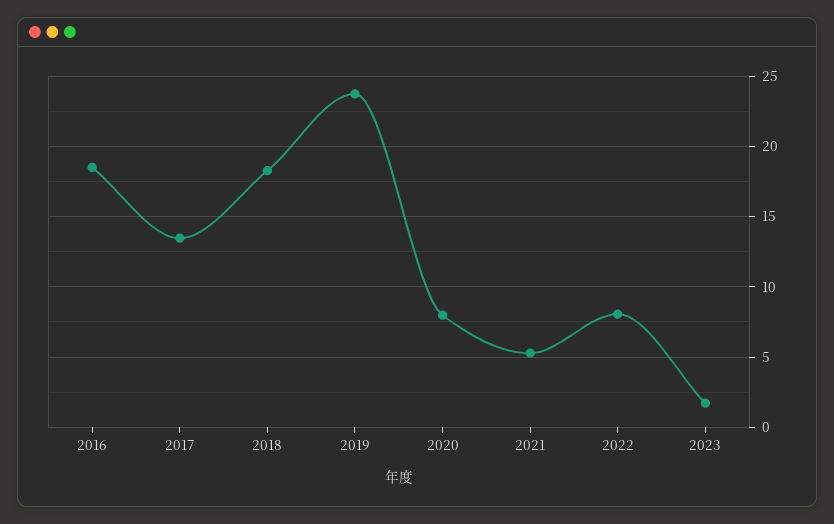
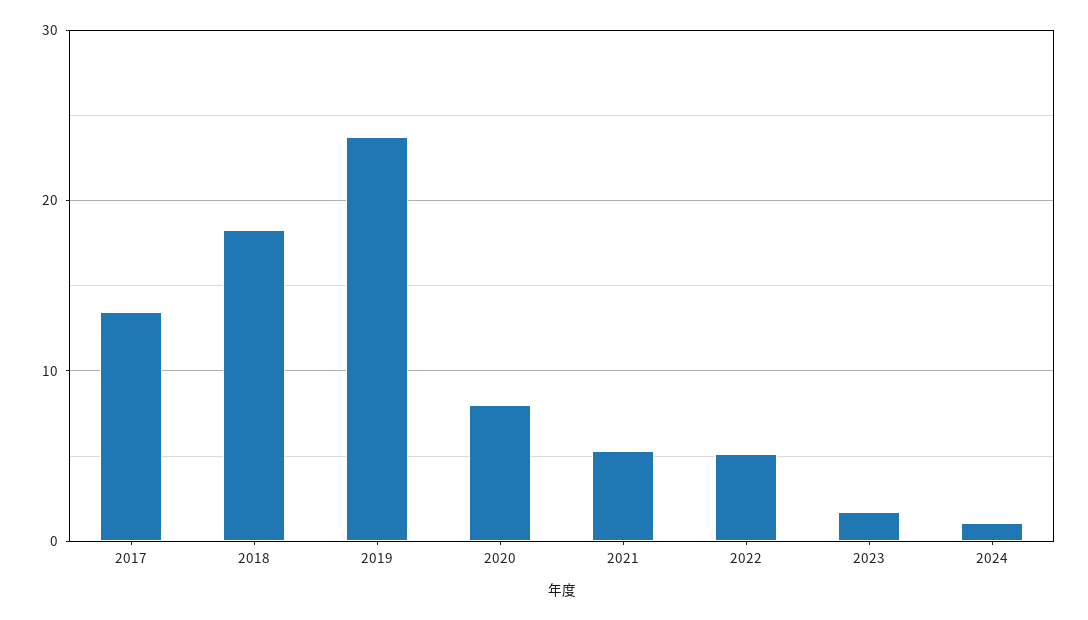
2016: 18.5 -> none
2022: 8 -> 5
2024: none -> 1

